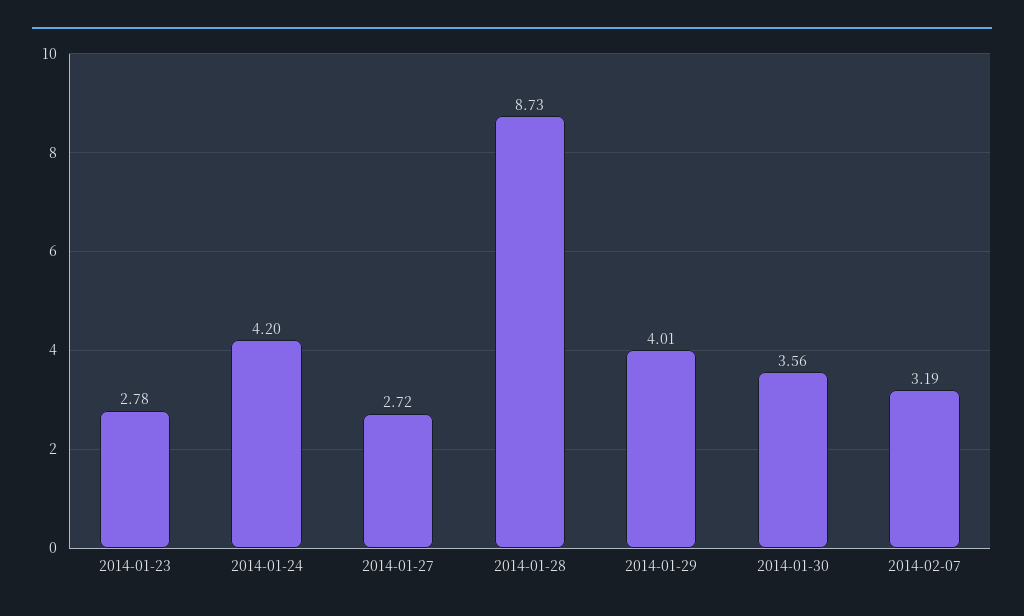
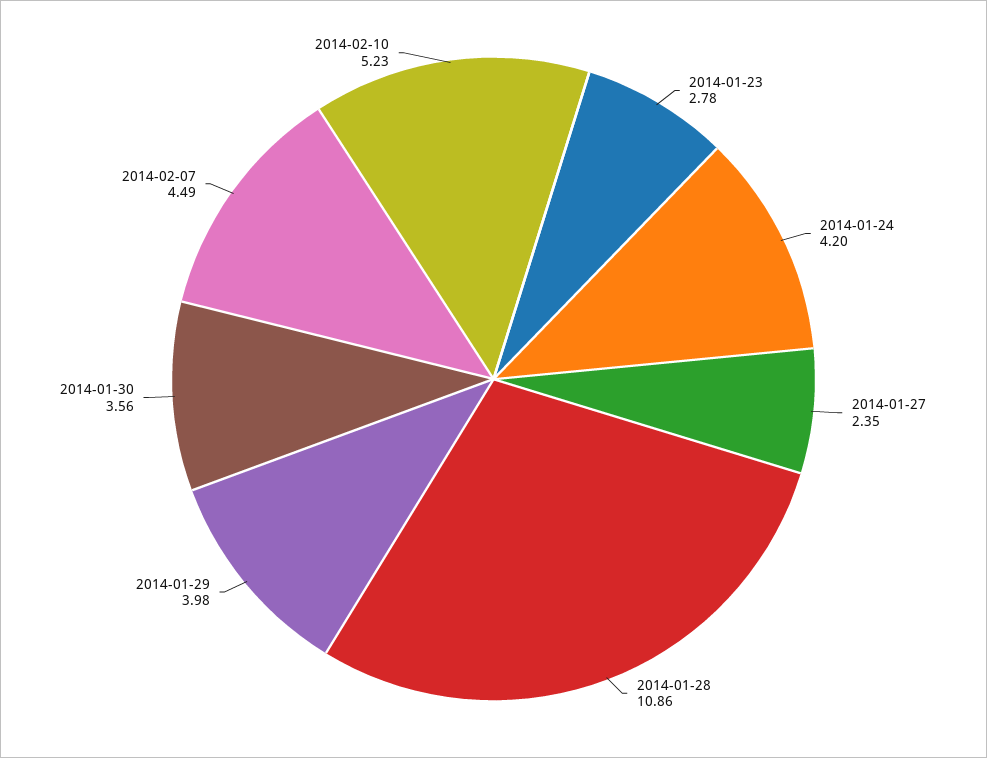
2014-01-27: 2.72 -> 2.35
2014-01-28: 8.73 -> 10.86
2014-01-29: 4.01 -> 3.98
2014-02-07: 3.19 -> 4.49
2014-02-10: none -> 5.23

